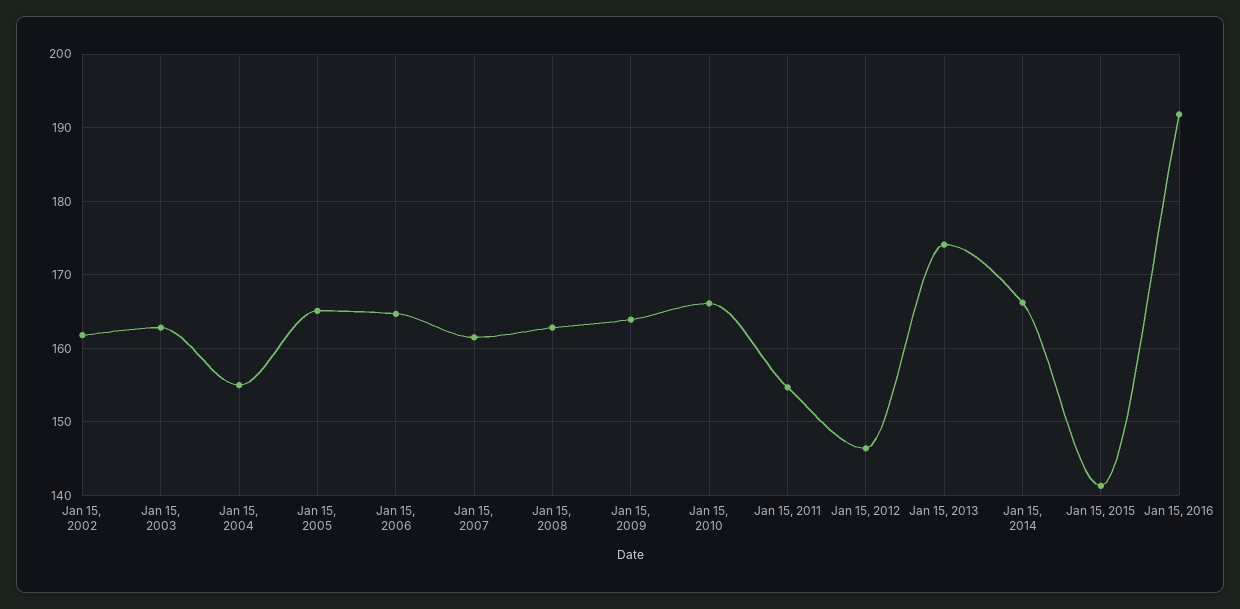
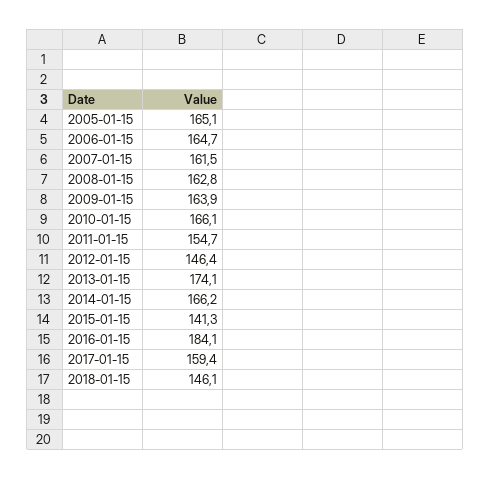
Jan 15, 2002: 162 -> none
Jan 15, 2003: 163 -> none
Jan 15, 2004: 155 -> none
Jan 15, 2016: 192 -> 184.1
2017-01-15: none -> 159.4
2018-01-15: none -> 146.1

